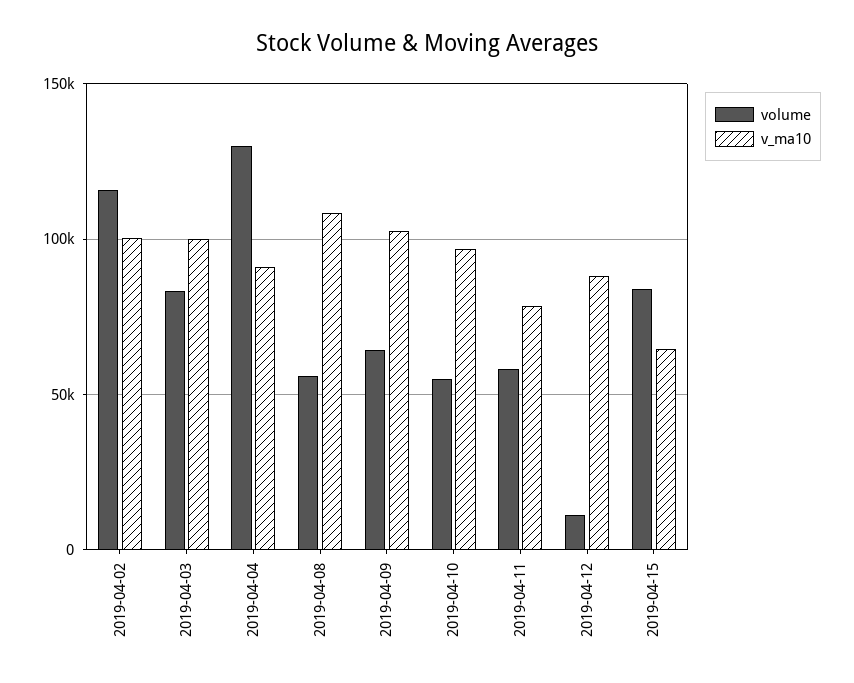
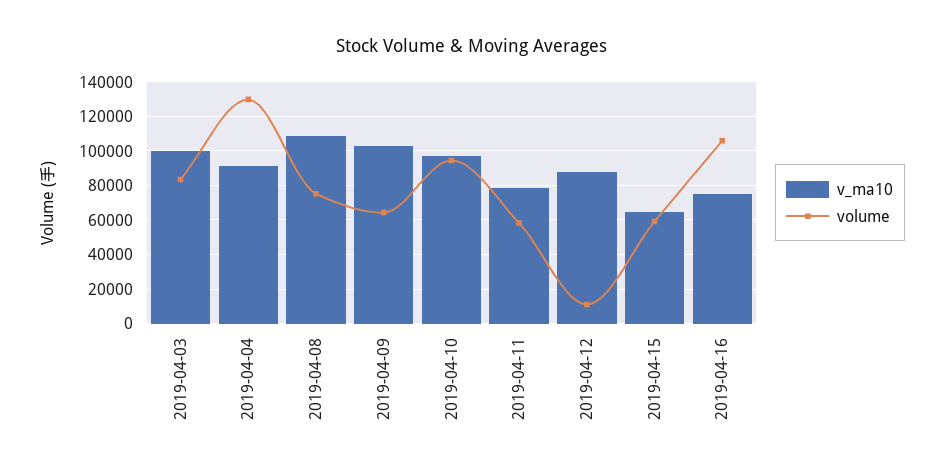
volume, 2019-04-02: 115000 -> none
v_ma10, 2019-04-02: 100000 -> none
volume, 2019-04-08: 55000 -> 75000
volume, 2019-04-10: 55000 -> 95000
volume, 2019-04-15: 85000 -> 60000
v_ma10, 2019-04-16: none -> 75000
volume, 2019-04-16: none -> 105000

